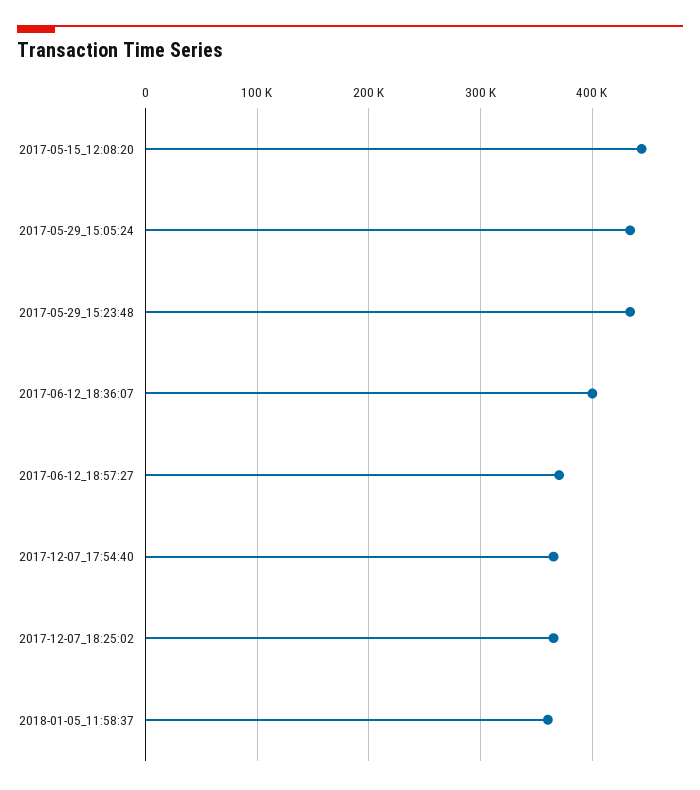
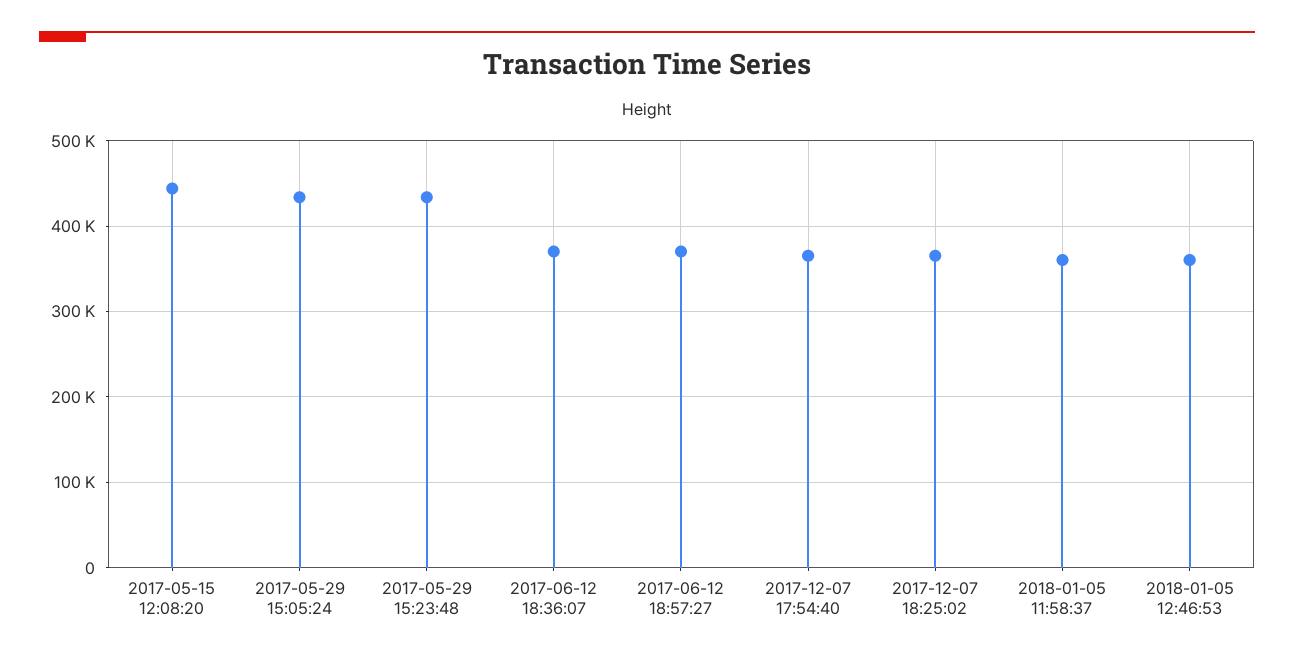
2017-06-12_18:36:07: 400000 -> 370000
2018-01-05 12:46:53: none -> 360000

